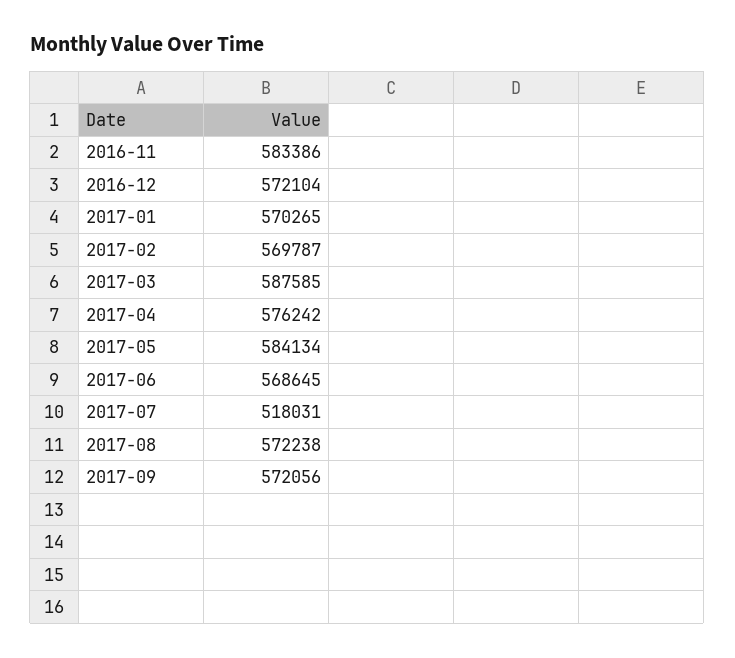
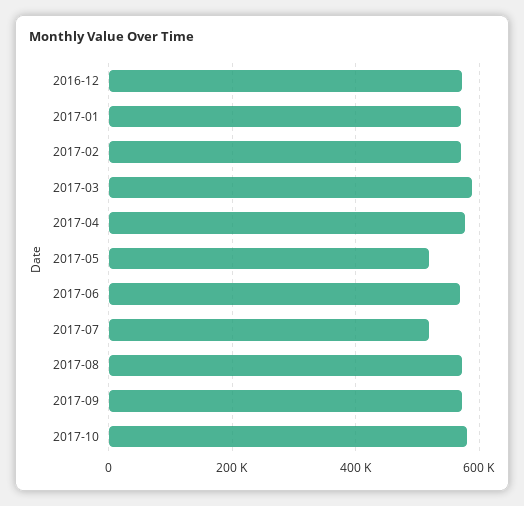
2016-11: 583386 -> none
2017-05: 584134 -> 520000
2017-10: none -> 580000

